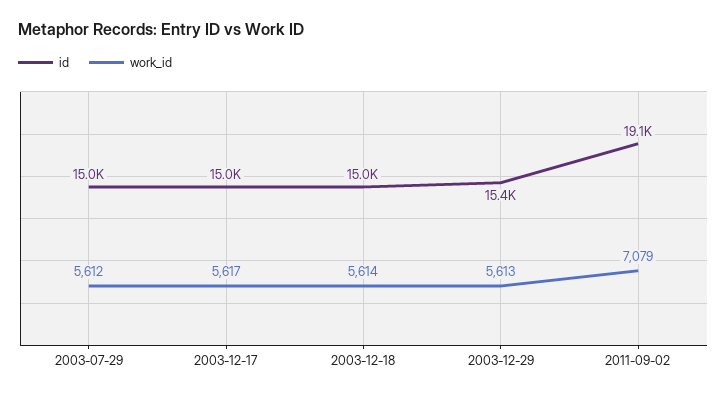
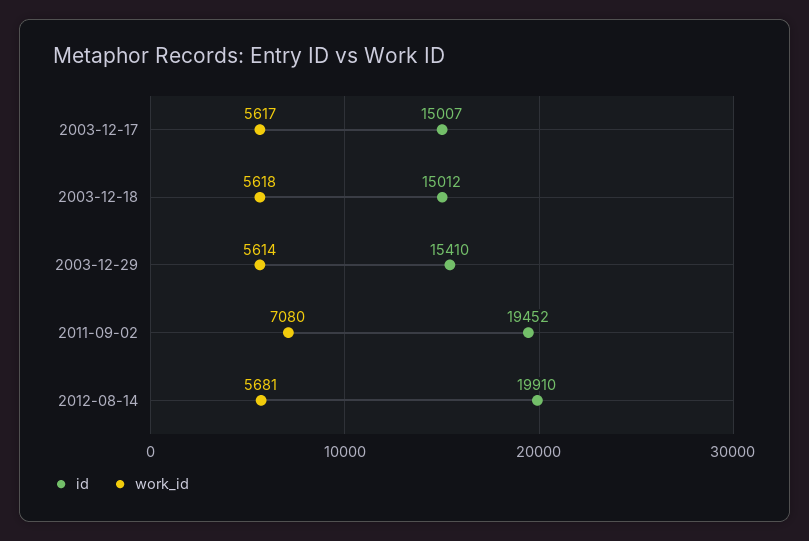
id, 2003-07-29: 15000 -> none
work_id, 2003-07-29: 5612 -> none
work_id, 2003-12-18: 5614 -> 5618
work_id, 2003-12-29: 5613 -> 5614
id, 2011-09-02: 19100 -> 19452
work_id, 2011-09-02: 7079 -> 7080
id, 2012-08-14: none -> 19910
work_id, 2012-08-14: none -> 5681

